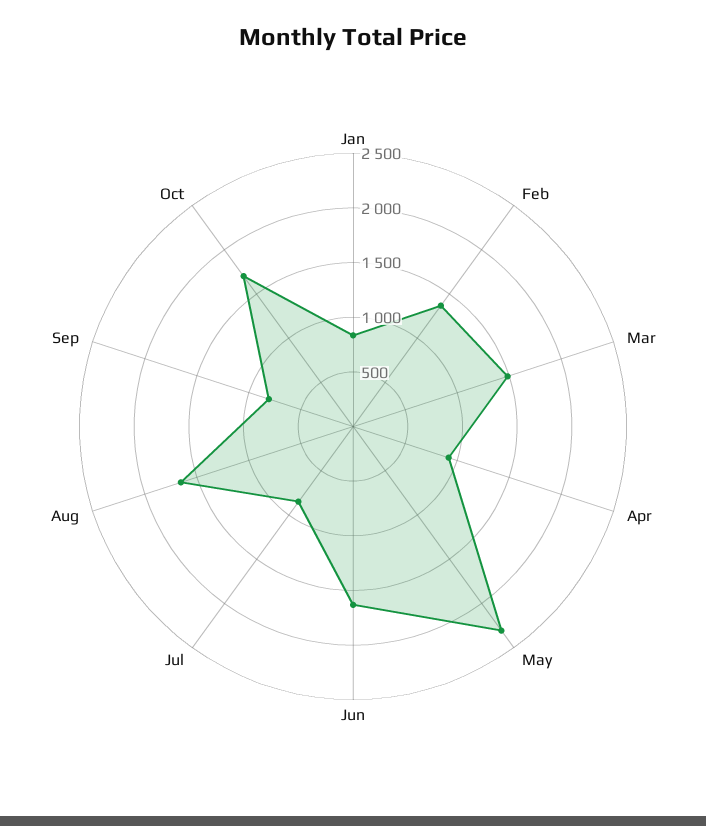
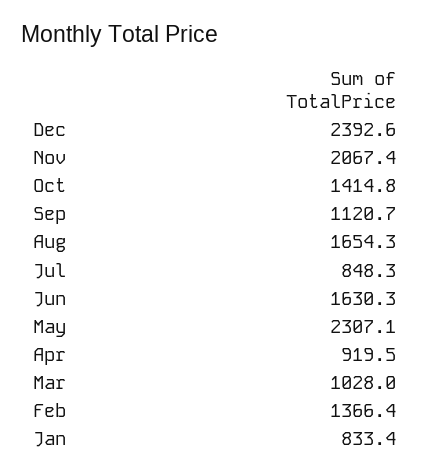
Mar: 1500 -> 1028
Sep: 800 -> 1120.7
Oct: 1700 -> 1414.8
Dec: none -> 2392.6
Nov: none -> 2067.4

